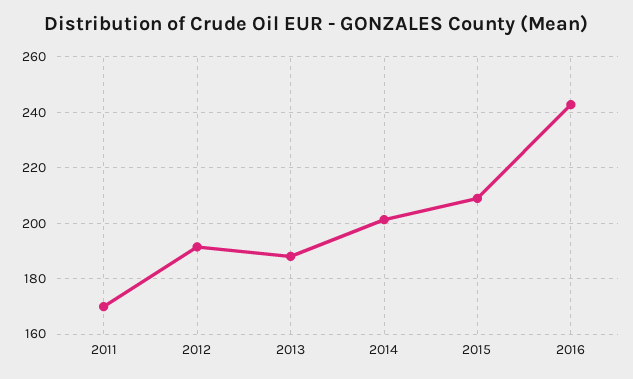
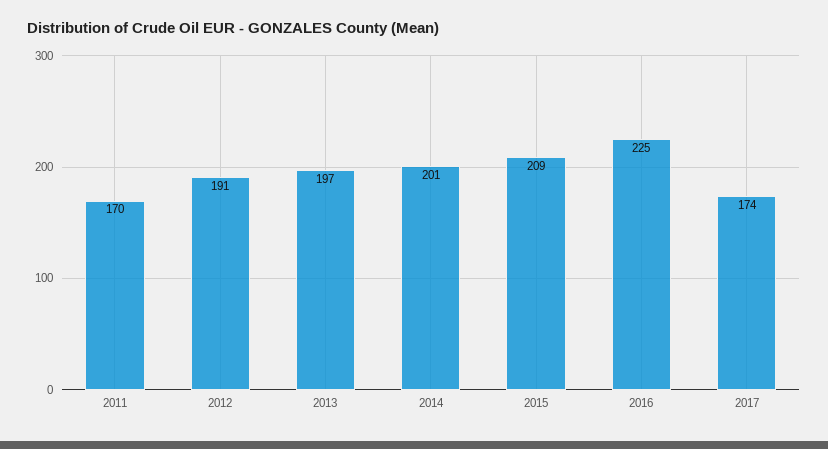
2013: 187.5 -> 197
2016: 242.5 -> 225
2017: none -> 174

